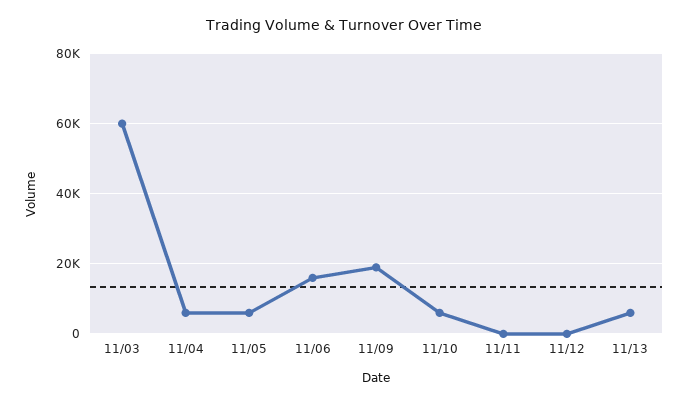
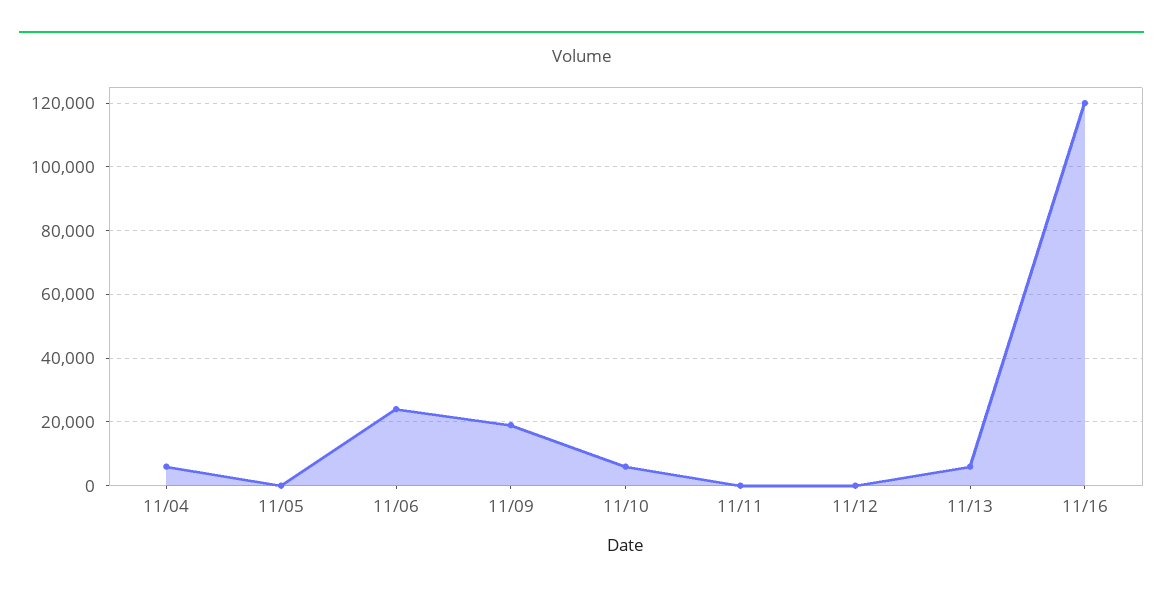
11/03: 60000 -> none
11/05: 6000 -> 0
11/06: 16000 -> 24000
11/16: none -> 120000

